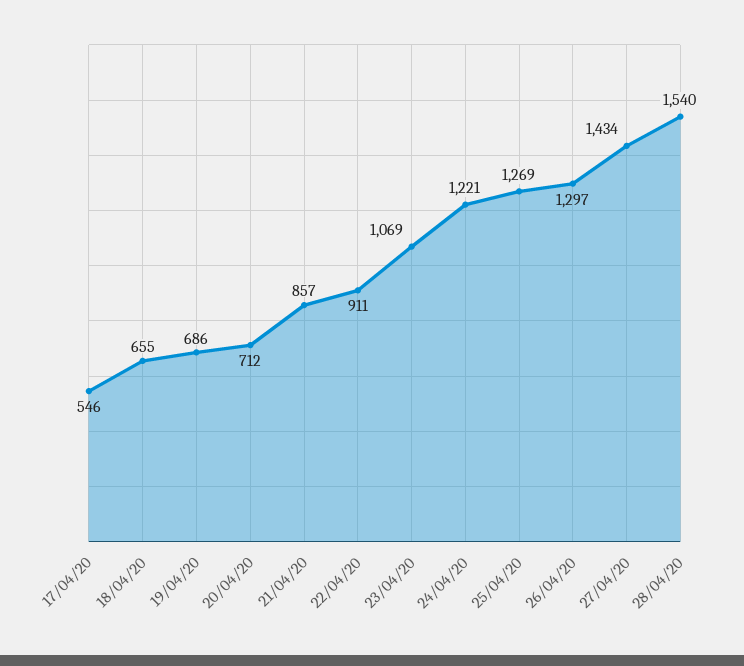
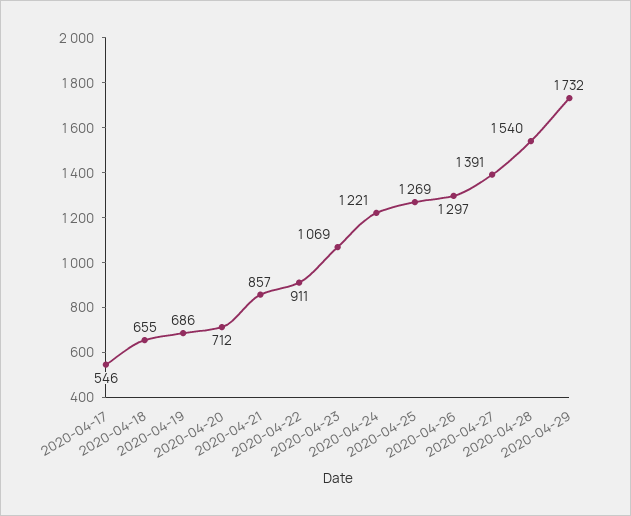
27/04/20: 1434 -> 1391
2020-04-29: none -> 1732

